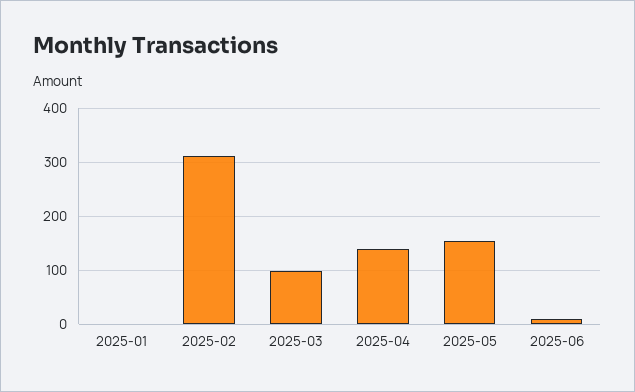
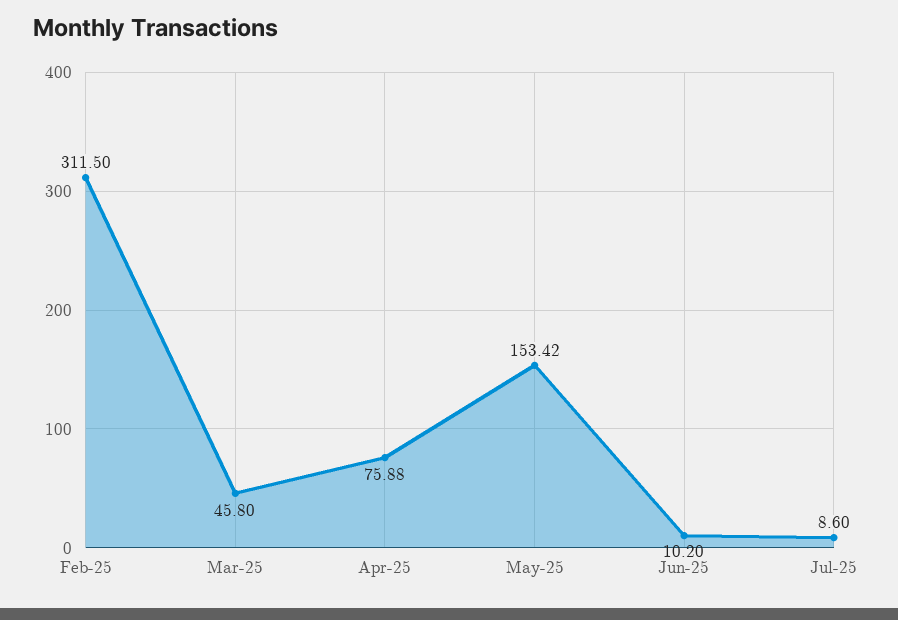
2025-01: 0 -> none
2025-03: 100 -> 45.8
2025-04: 140 -> 75.88
Jul-25: none -> 8.6

